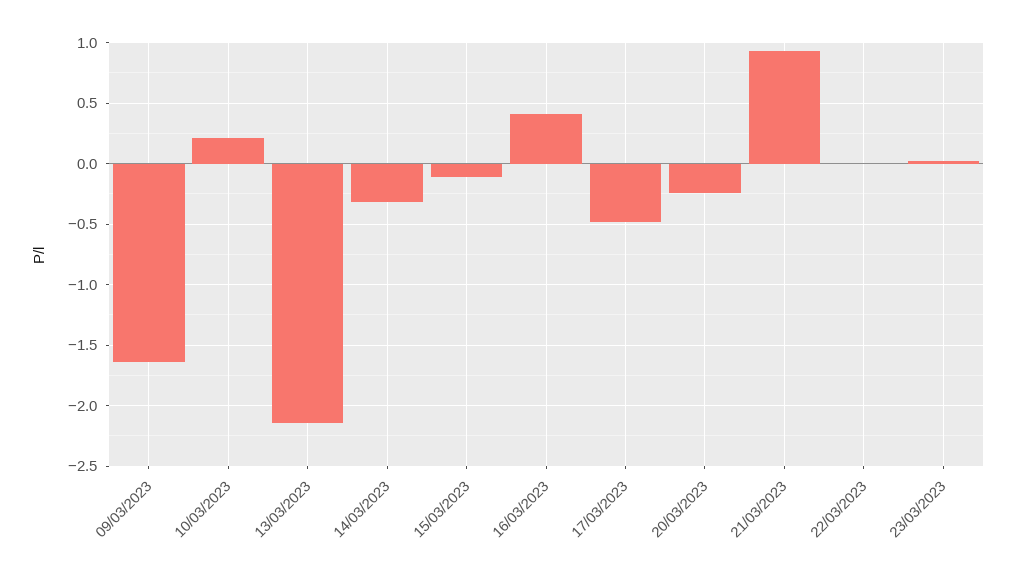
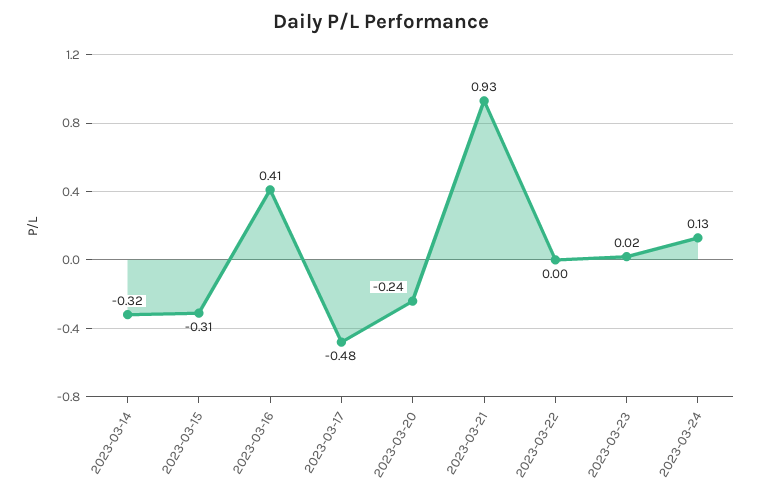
09/03/2023: -1.65 -> none
10/03/2023: 0.2 -> none
13/03/2023: -2.15 -> none
15/03/2023: -0.1 -> -0.31
2023-03-24: none -> 0.13

